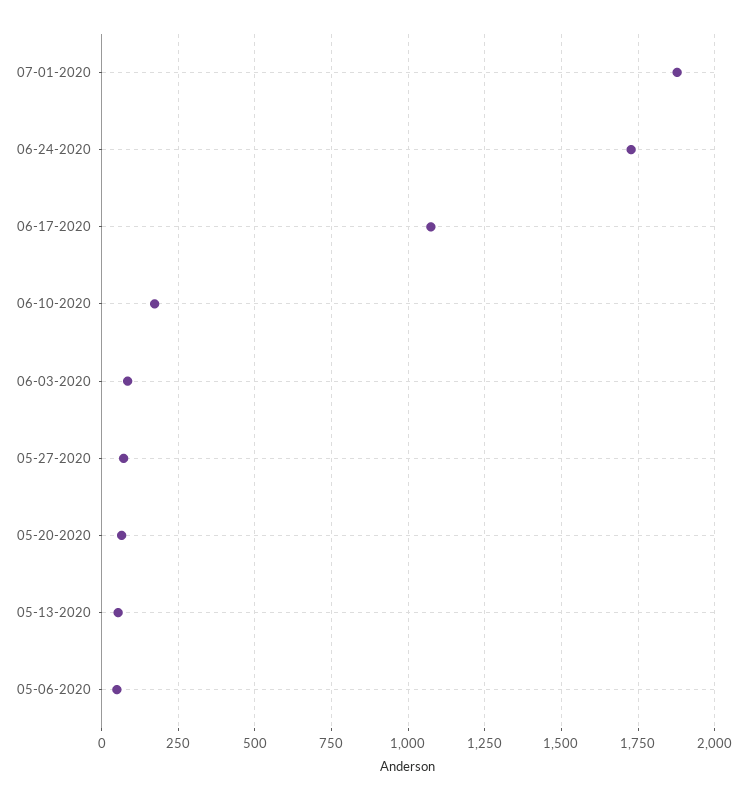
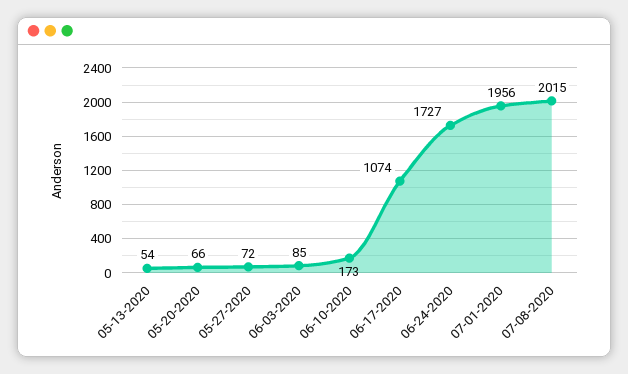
07-01-2020: 1875 -> 1956
05-06-2020: 50 -> none
07-08-2020: none -> 2015

